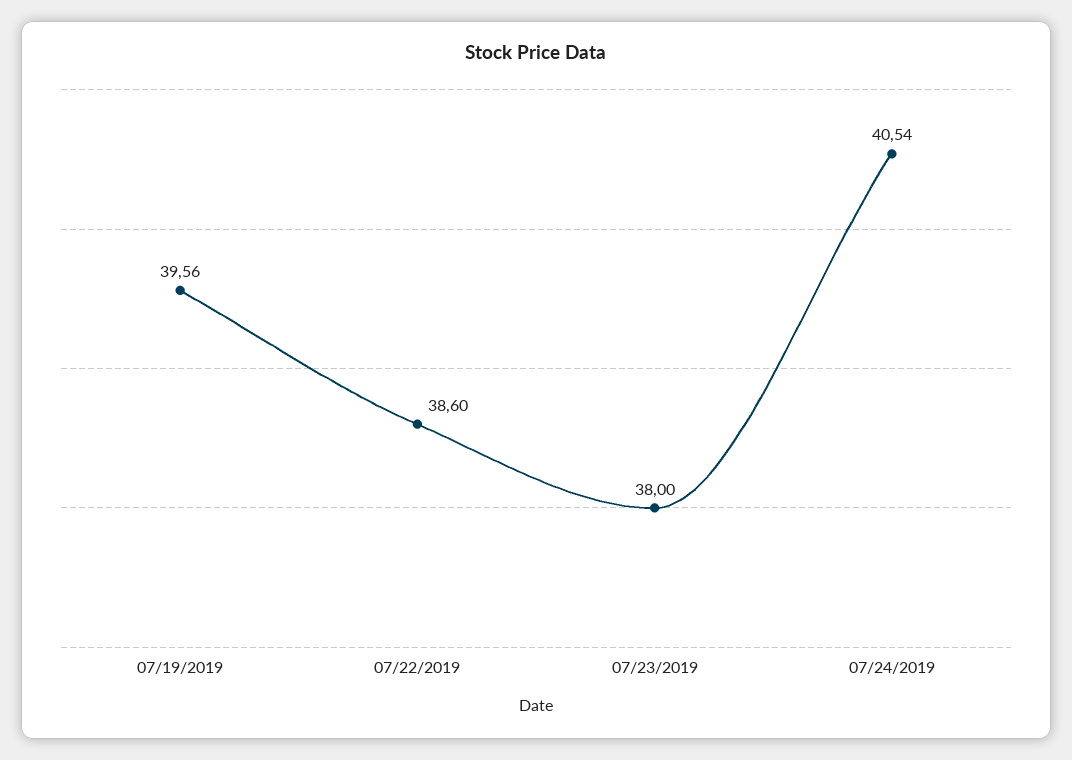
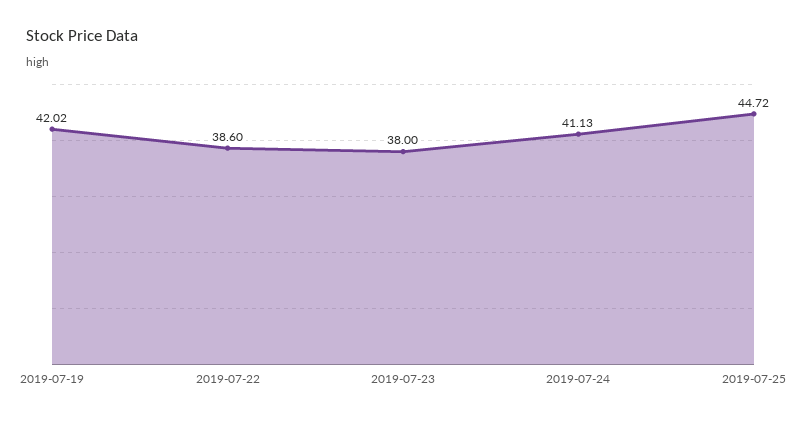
07/19/2019: 39.56 -> 42.02
07/24/2019: 40.54 -> 41.13
2019-07-25: none -> 44.72

